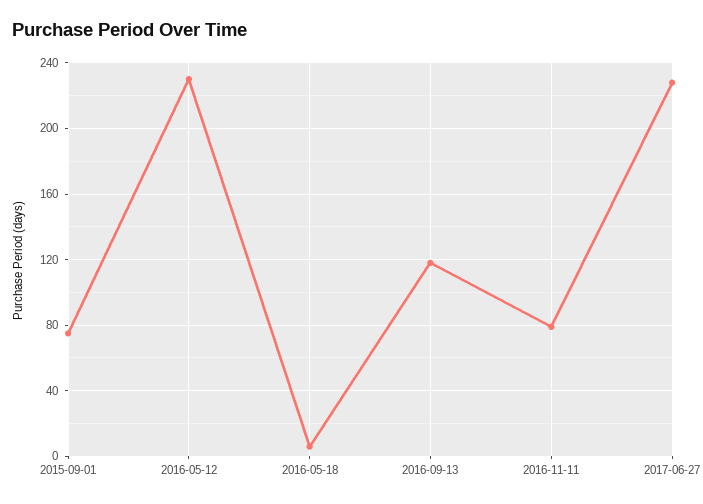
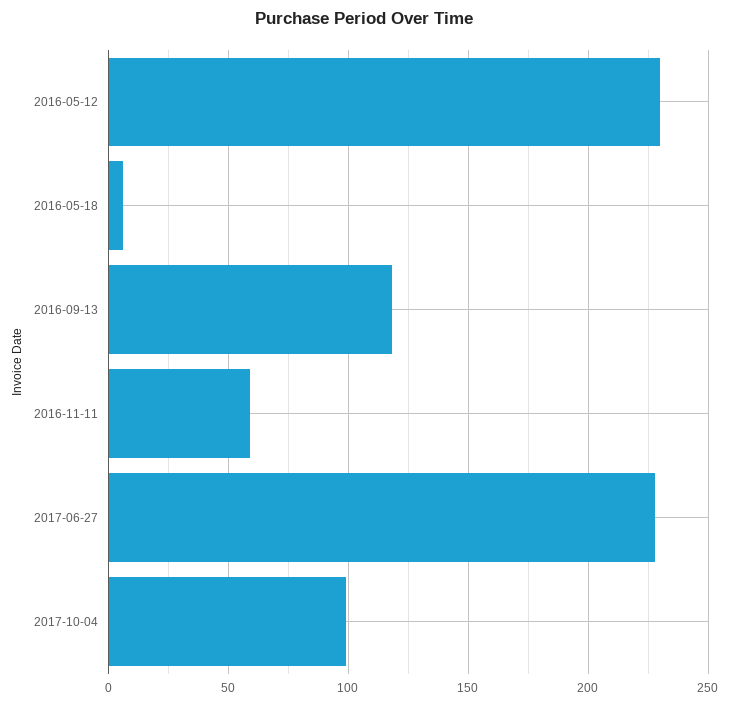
2015-09-01: 75 -> none
2016-11-11: 80 -> 60
2017-10-04: none -> 100

